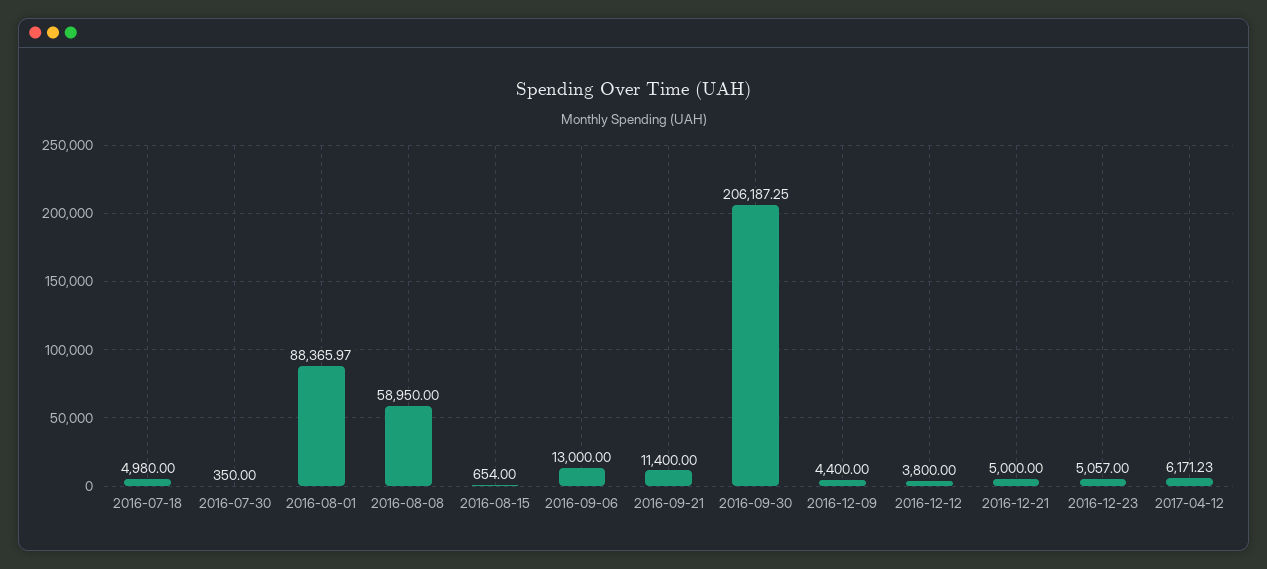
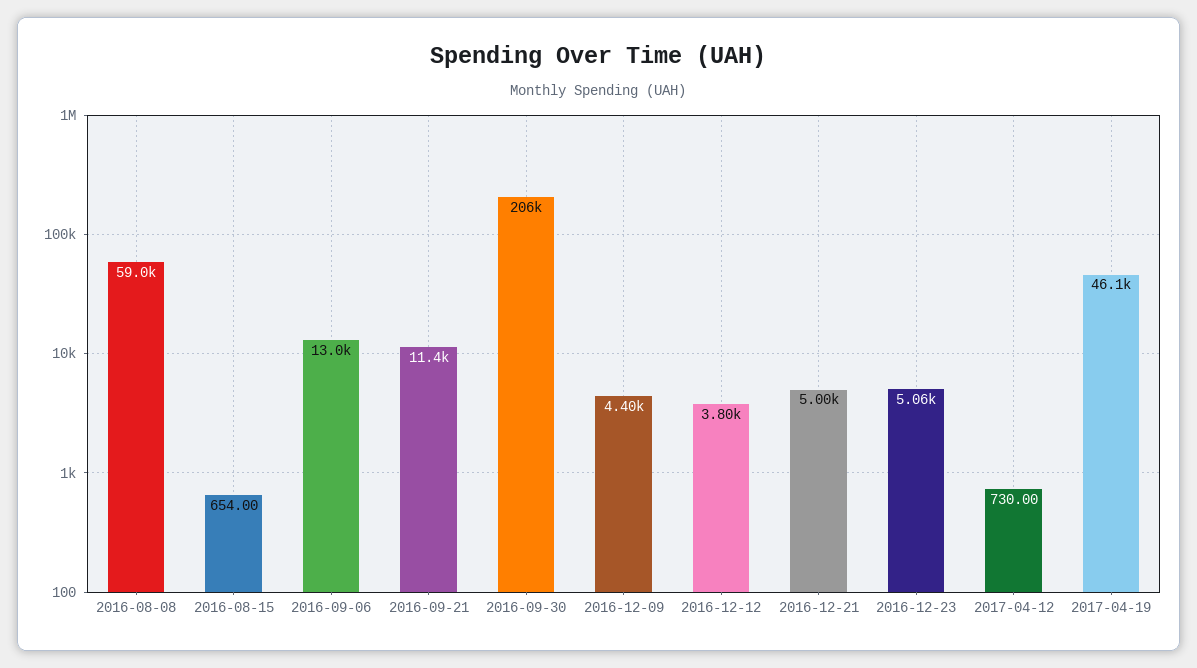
2016-07-18: 4980 -> none
2016-07-30: 350 -> none
2016-08-01: 88365.97 -> none
2017-04-12: 6171.23 -> 730
2017-04-19: none -> 46100

